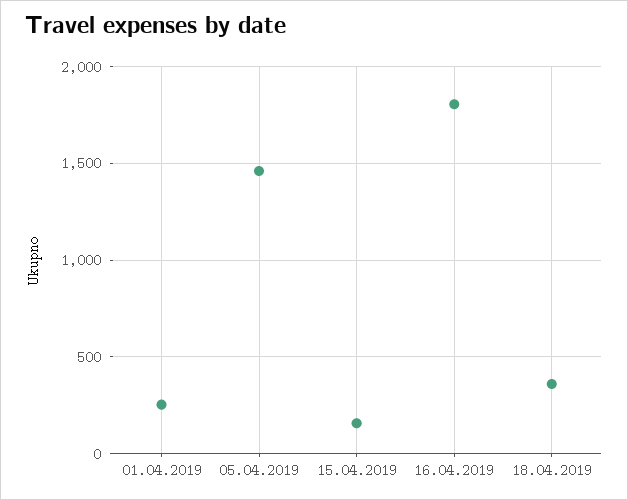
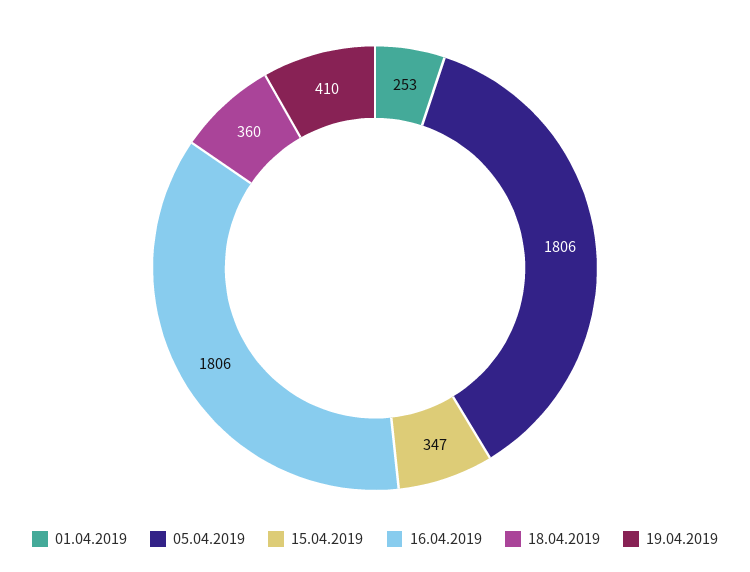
05.04.2019: 1450 -> 1806
15.04.2019: 150 -> 347
19.04.2019: none -> 410

